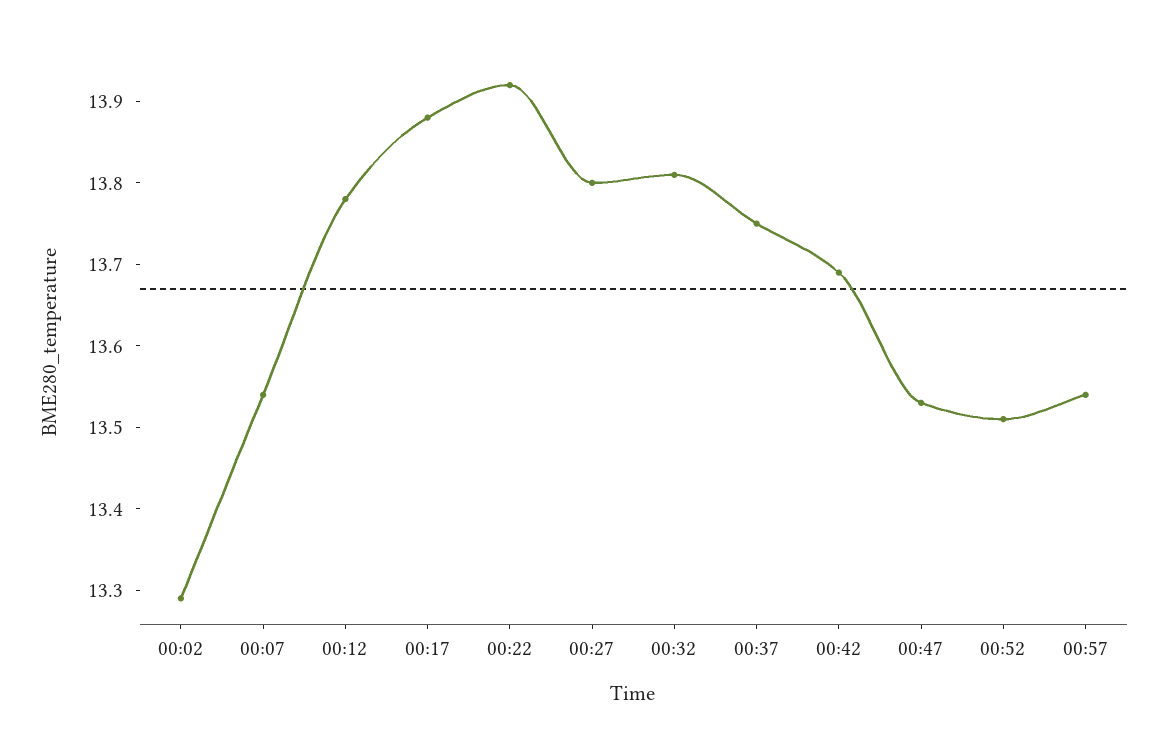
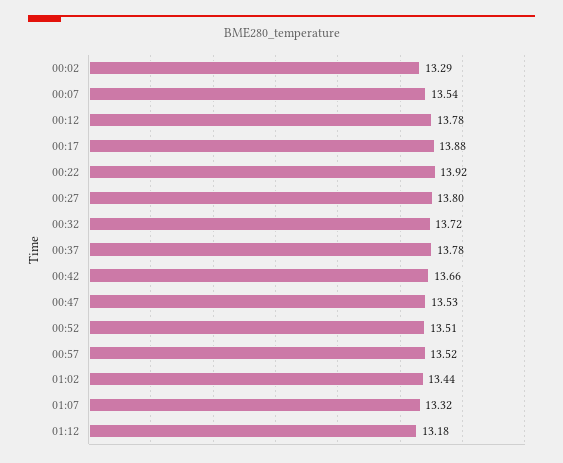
00:32: 13.81 -> 13.72
00:37: 13.75 -> 13.78
00:42: 13.69 -> 13.66
00:57: 13.54 -> 13.52
01:02: none -> 13.44
01:07: none -> 13.32
01:12: none -> 13.18

